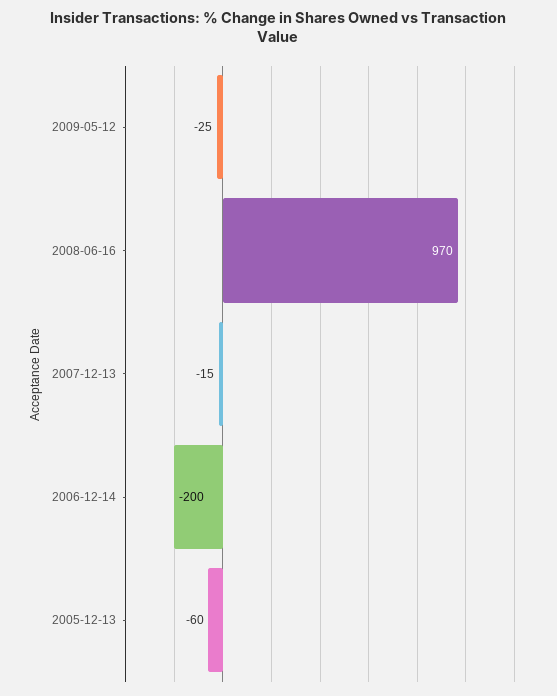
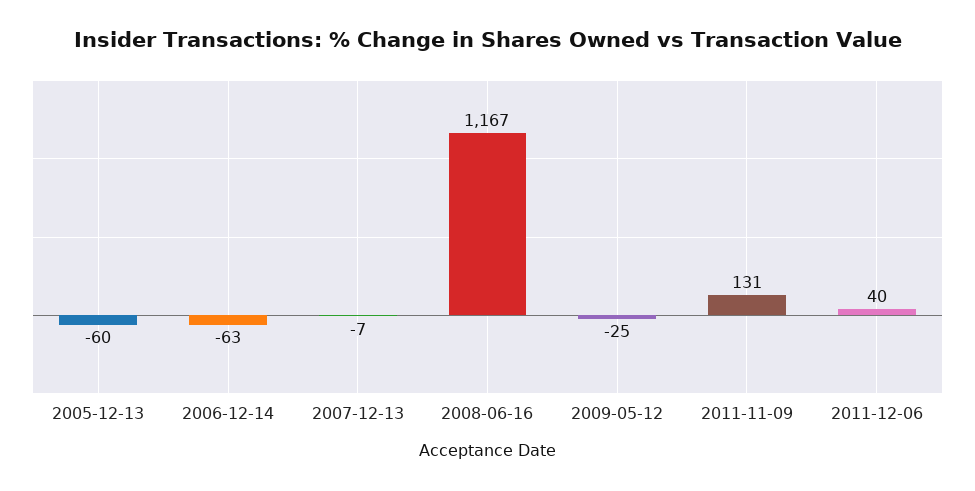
2008-06-16: 970 -> 1167
2007-12-13: -15 -> -7
2006-12-14: -200 -> -63
2011-11-09: none -> 131
2011-12-06: none -> 40

